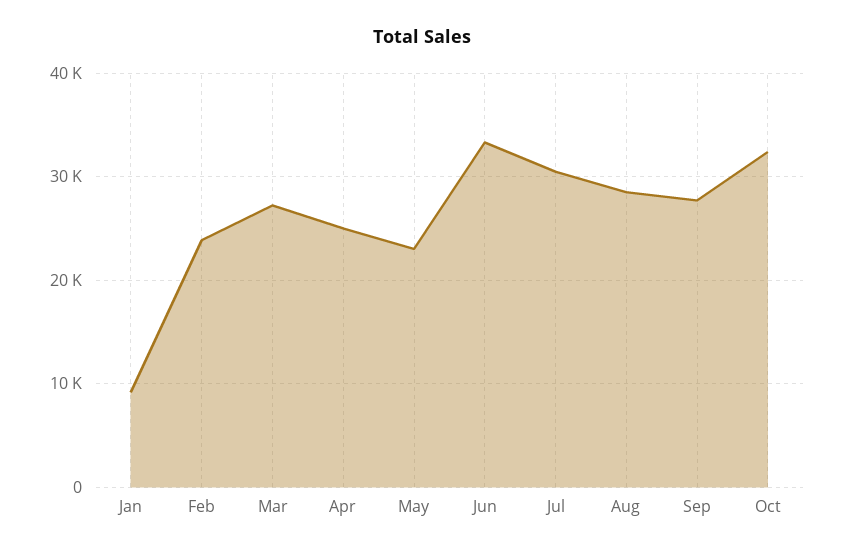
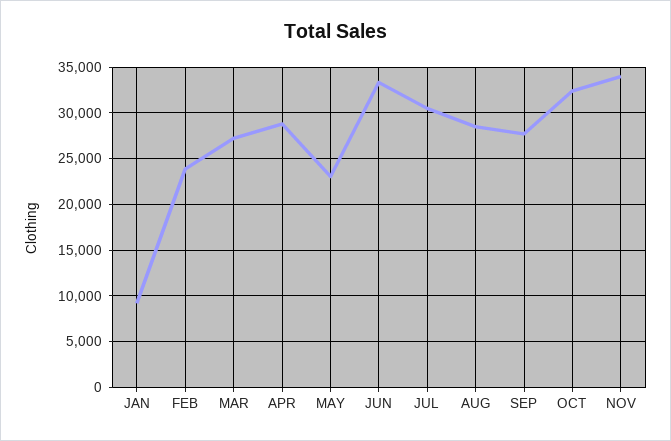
Apr: 25000 -> 29000
NOV: none -> 34000

